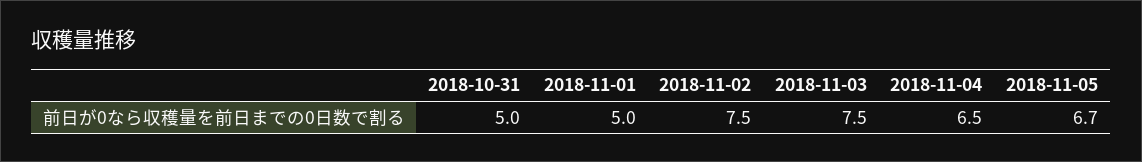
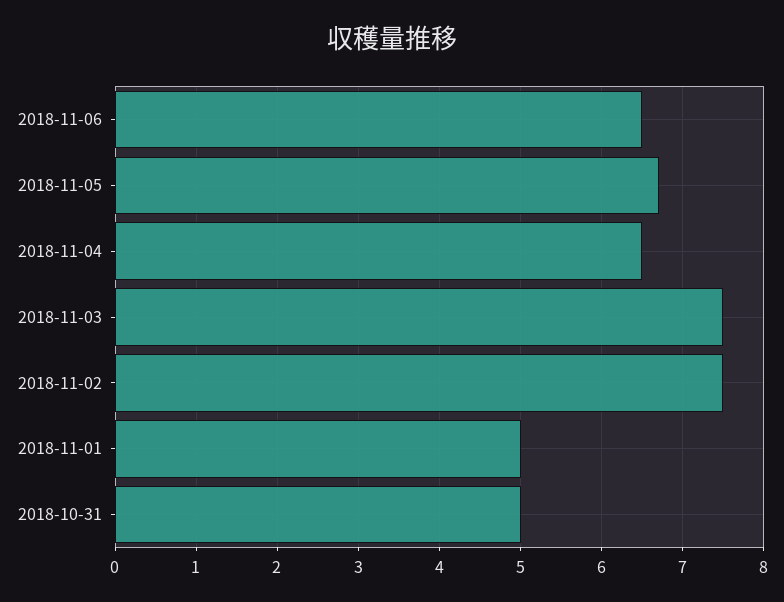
2018-11-06: none -> 6.5

